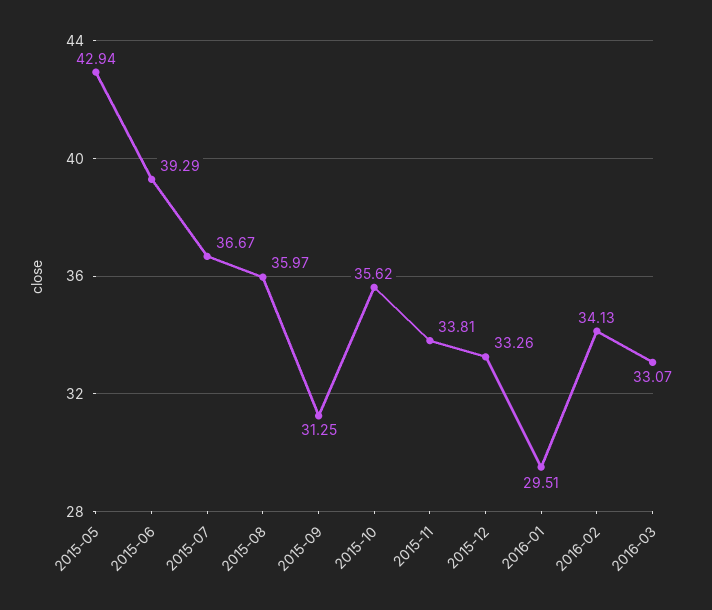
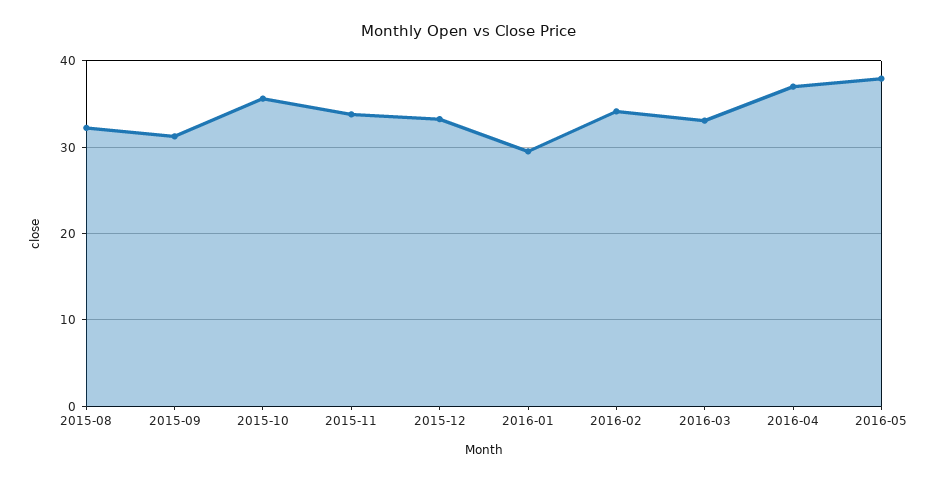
2015-05: 42.94 -> none
2015-06: 39.29 -> none
2015-07: 36.67 -> none
2015-08: 35.97 -> 32
2016-04: none -> 37
2016-05: none -> 38

